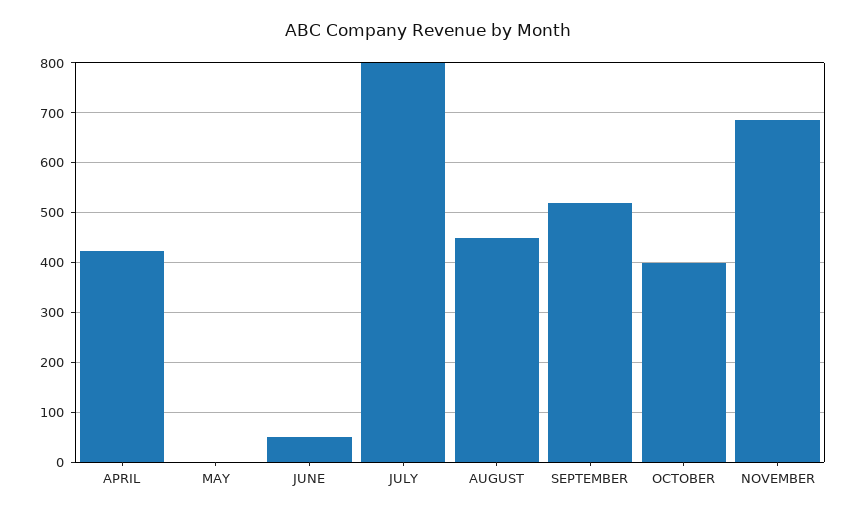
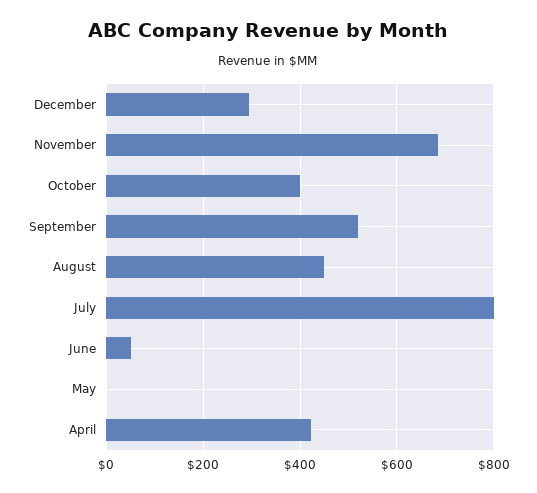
December: none -> 300

